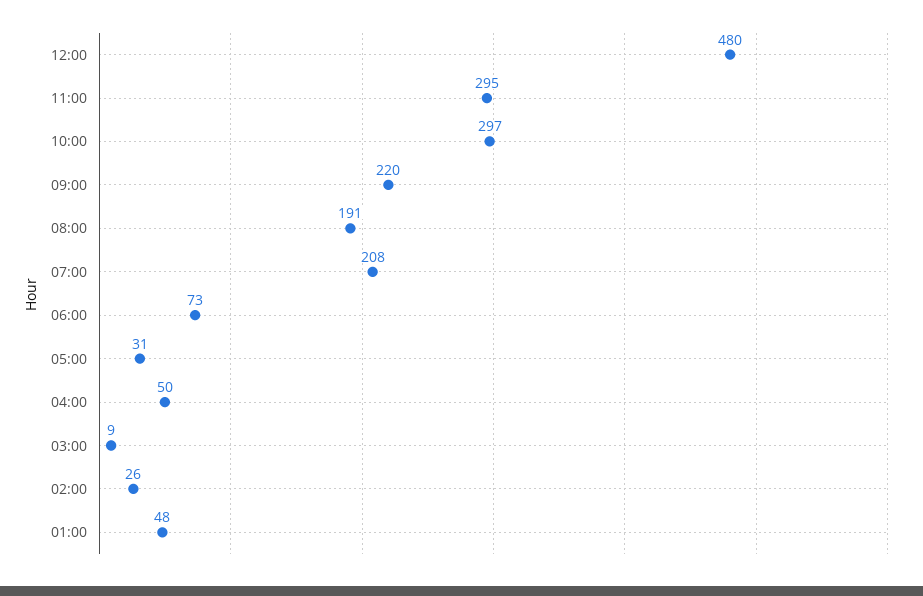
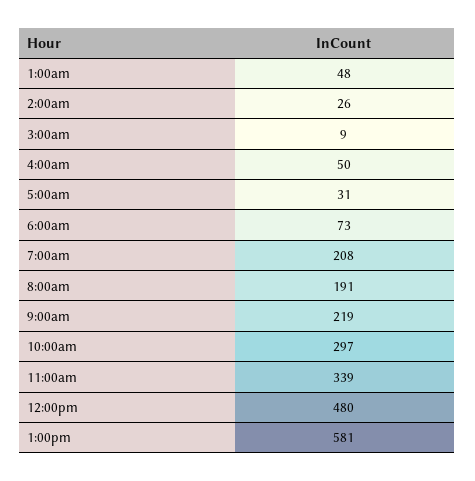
11:00: 295 -> 339
09:00: 220 -> 219
1:00pm: none -> 581

